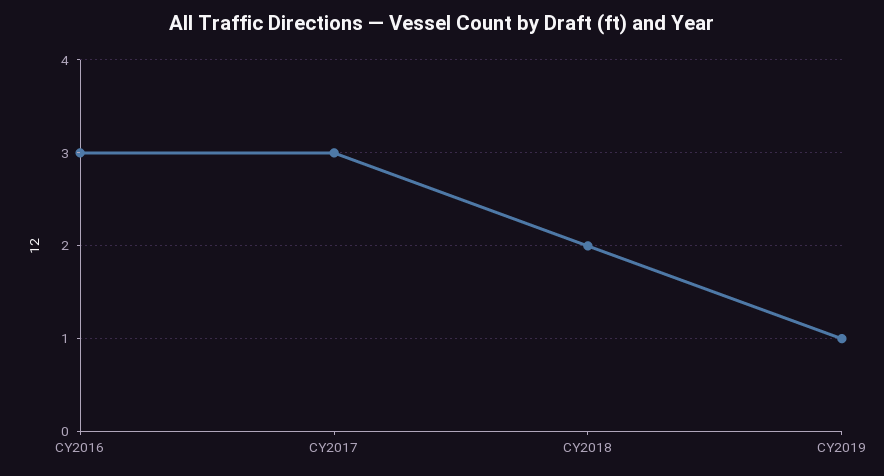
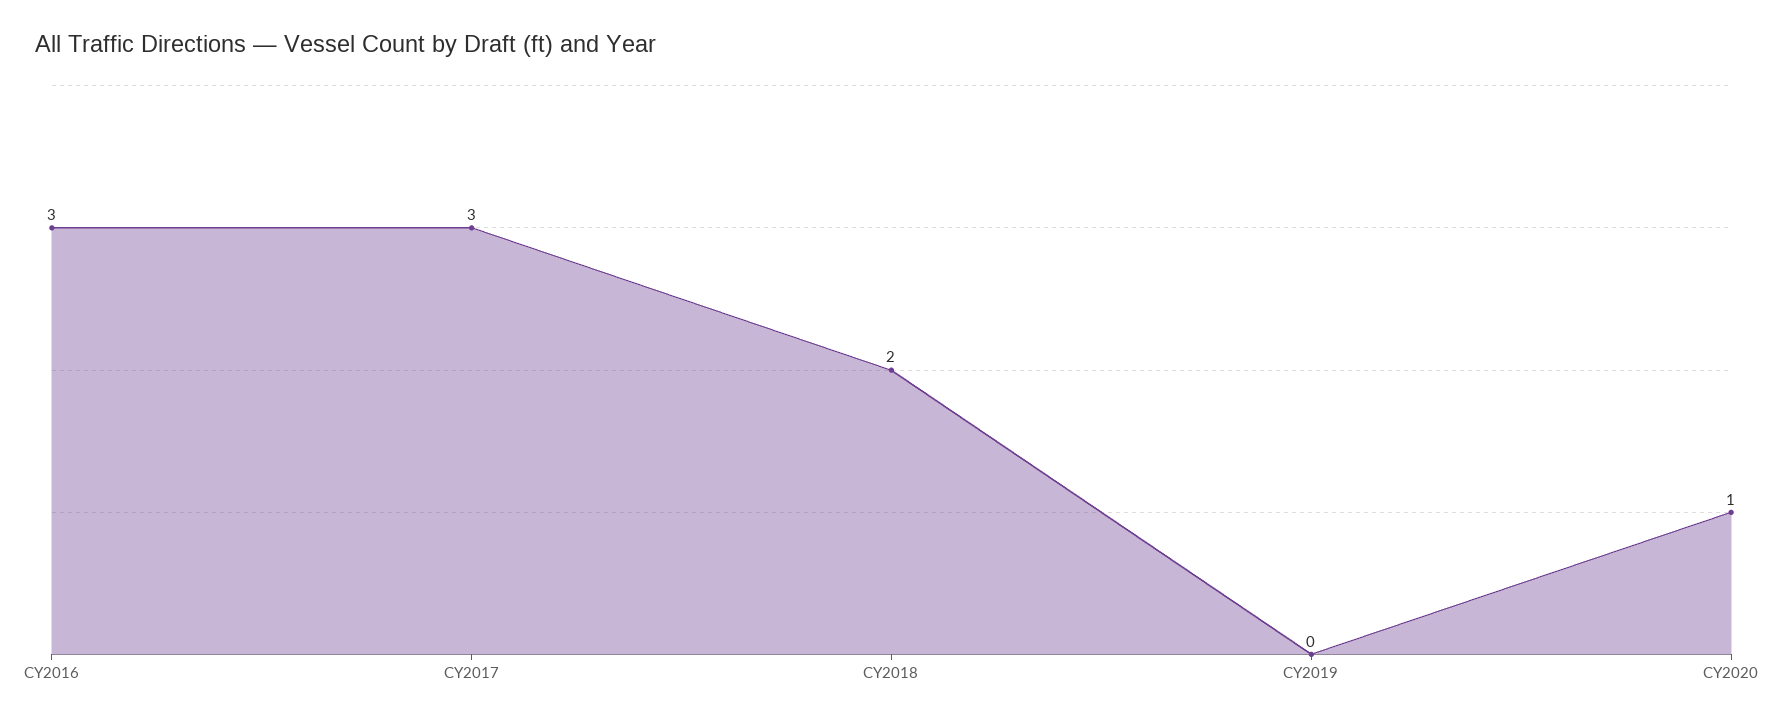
CY2019: 1 -> 0
CY2020: none -> 1

